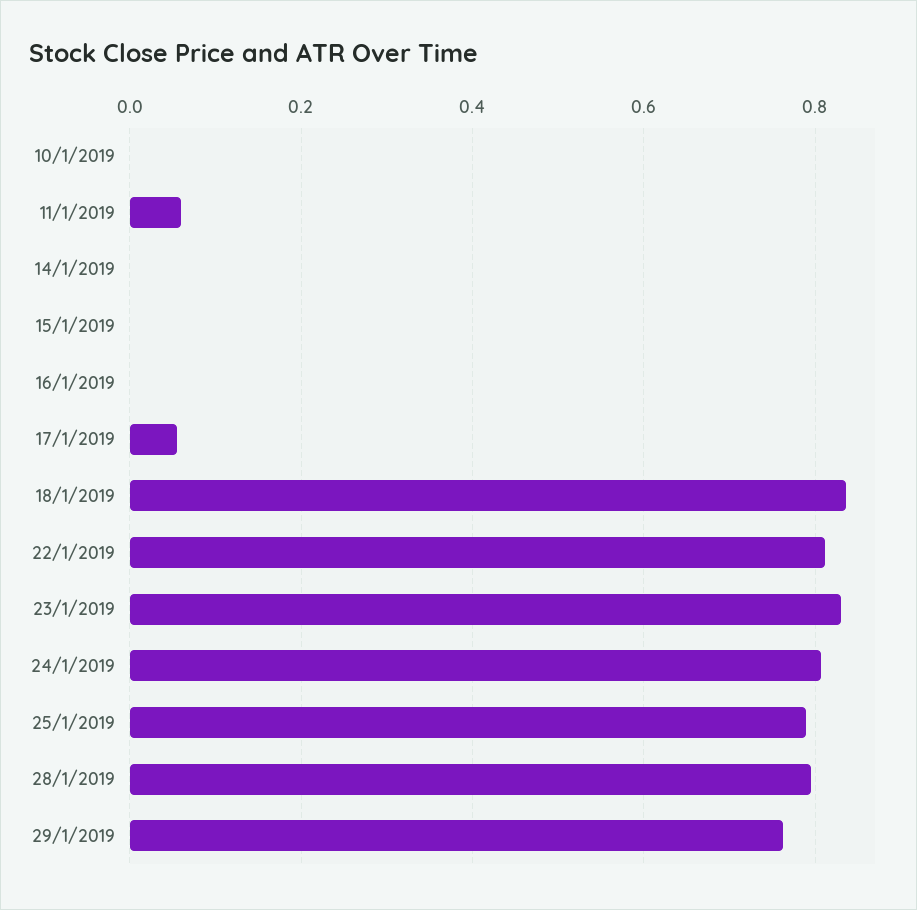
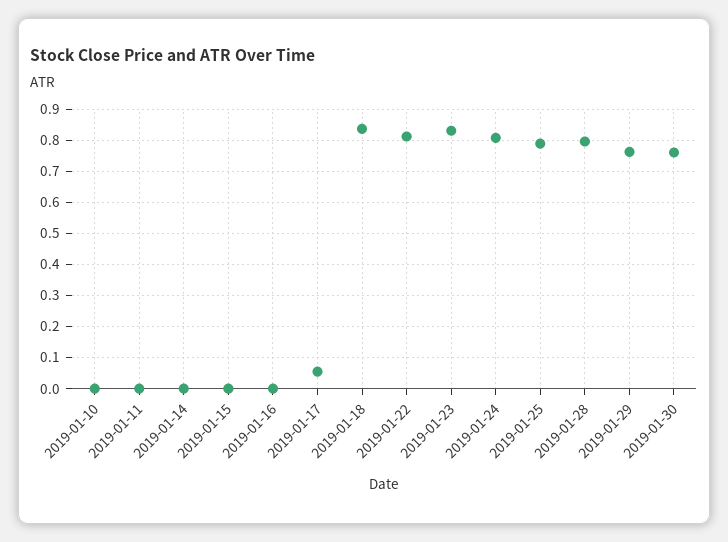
11/1/2019: 0.06 -> 0
2019-01-30: none -> 0.76

